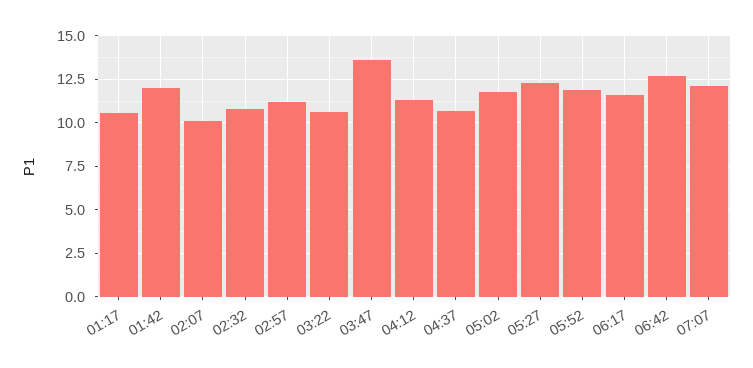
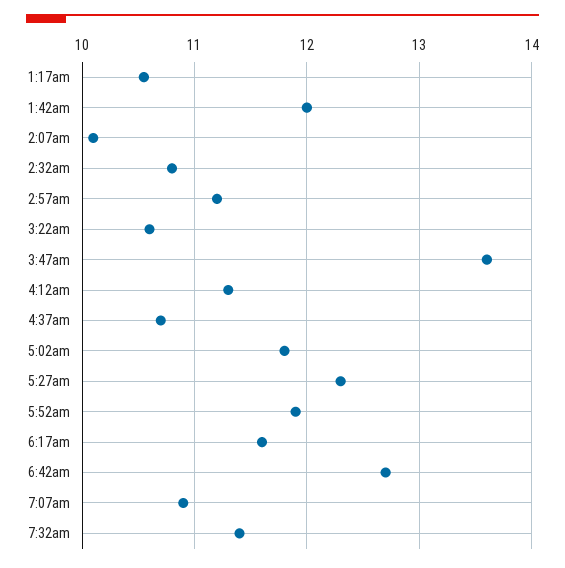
07:07: 12 -> 10.9
7:32am: none -> 11.4

